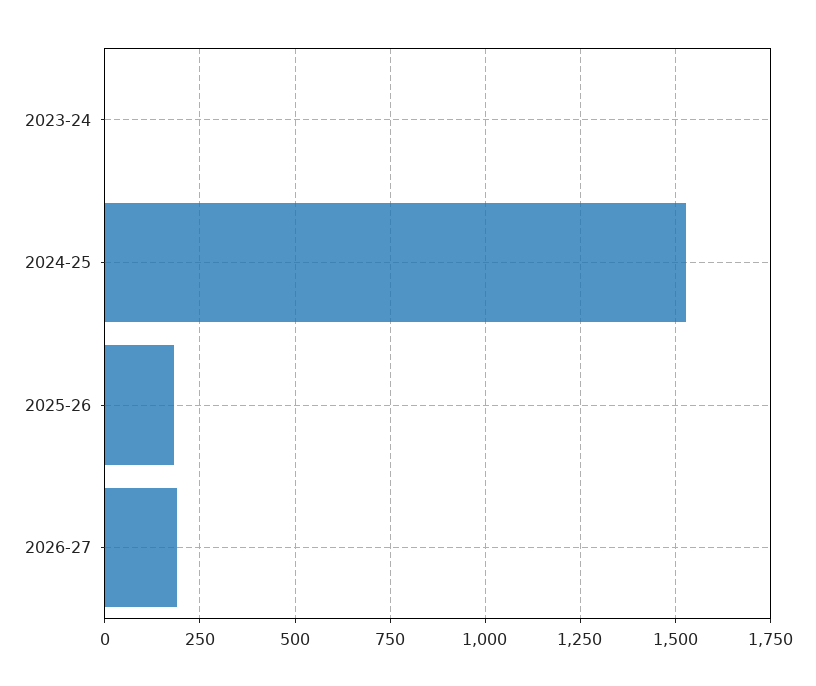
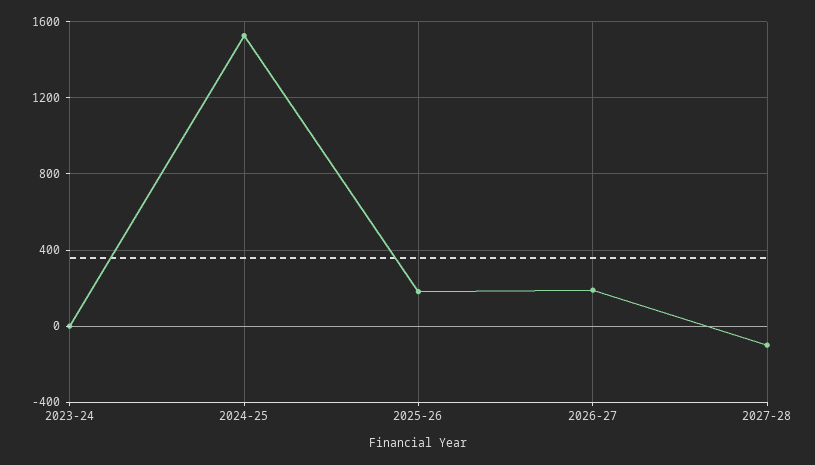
2027-28: none -> -100

